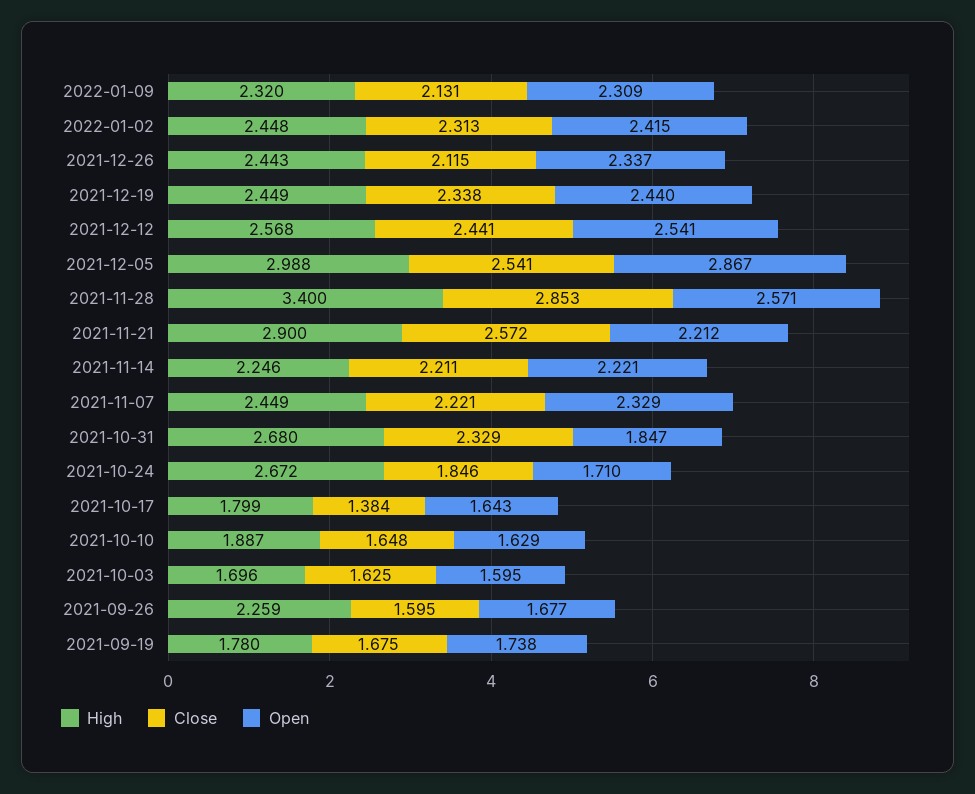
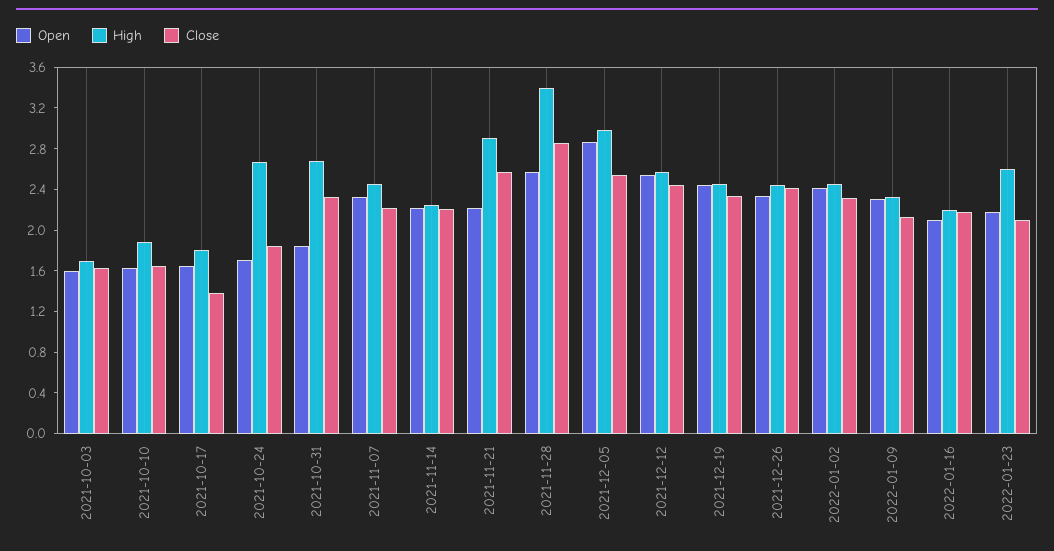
Close, 2021-12-26: 2.115 -> 2.4
High, 2021-09-26: 2.259 -> none
Close, 2021-09-26: 1.595 -> none
Open, 2021-09-26: 1.677 -> none
High, 2021-09-19: 1.78 -> none
Close, 2021-09-19: 1.675 -> none
Open, 2021-09-19: 1.738 -> none
Open, 2022-01-16: none -> 2.1
High, 2022-01-16: none -> 2.2
Close, 2022-01-16: none -> 2.2
Open, 2022-01-23: none -> 2.2
High, 2022-01-23: none -> 2.6
Close, 2022-01-23: none -> 2.1

